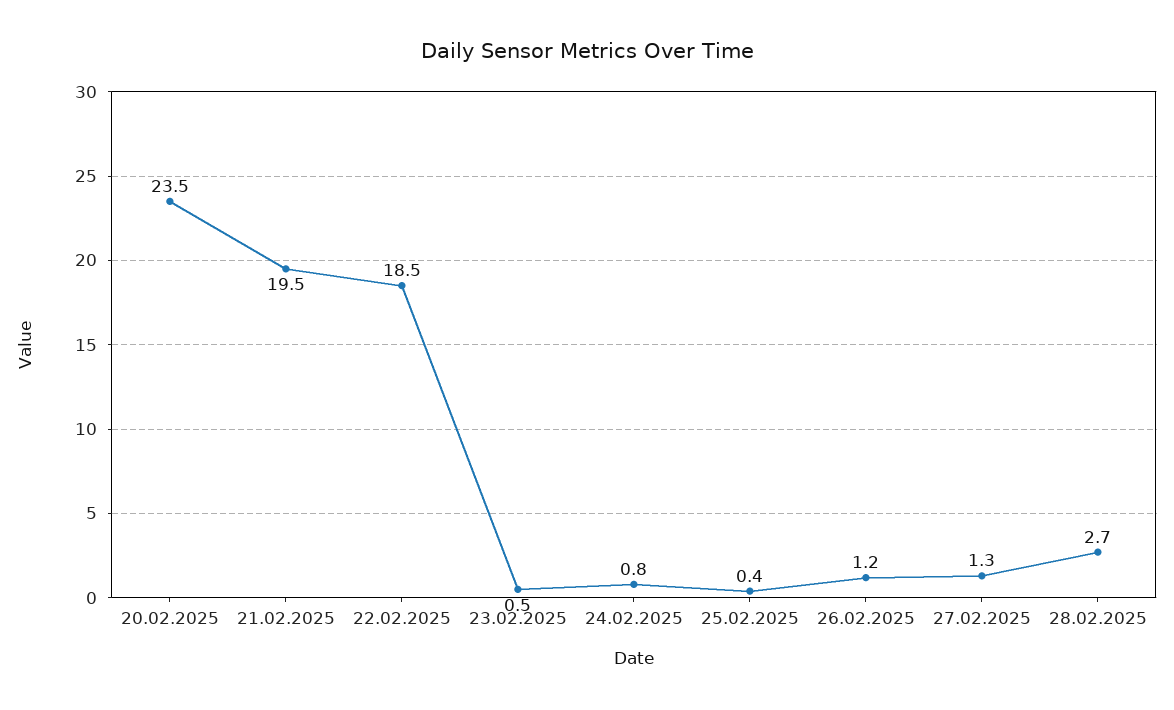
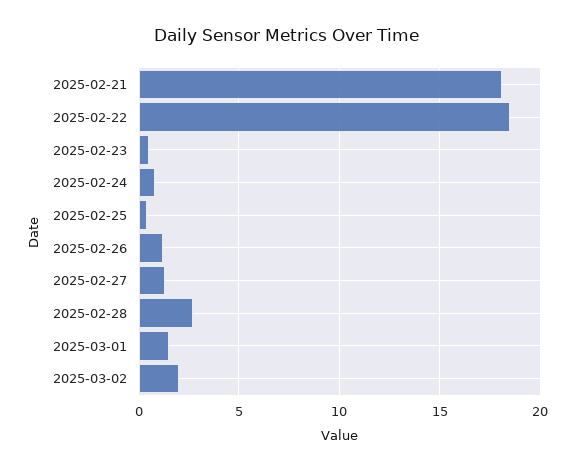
20.02.2025: 23.5 -> none
21.02.2025: 19.5 -> 18
2025-03-01: none -> 1.5
2025-03-02: none -> 2

